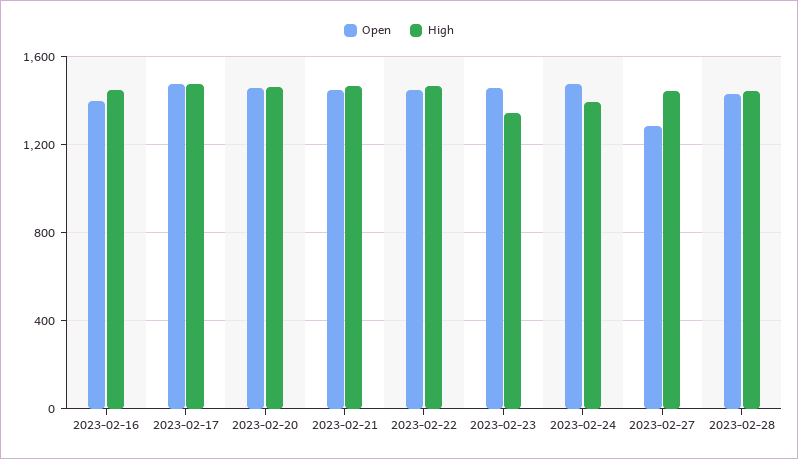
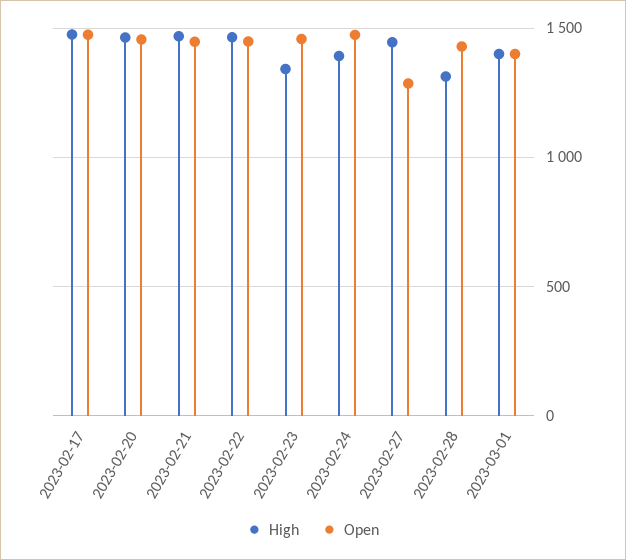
Open, 2023-02-16: 1400 -> none
High, 2023-02-16: 1450 -> none
High, 2023-02-28: 1450 -> 1300
High, 2023-03-01: none -> 1400
Open, 2023-03-01: none -> 1400

